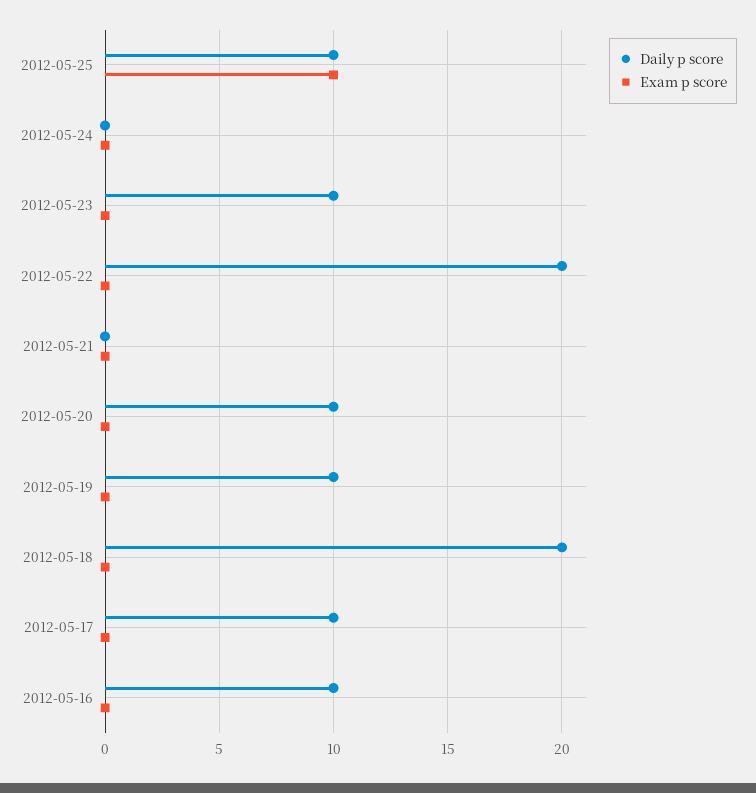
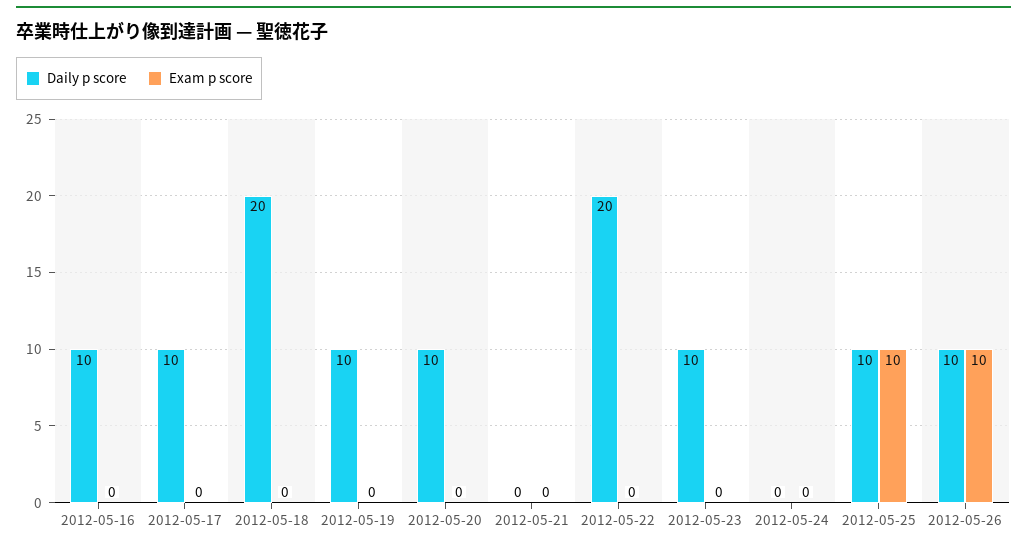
Daily p score, 2012-05-26: none -> 10
Exam p score, 2012-05-26: none -> 10

